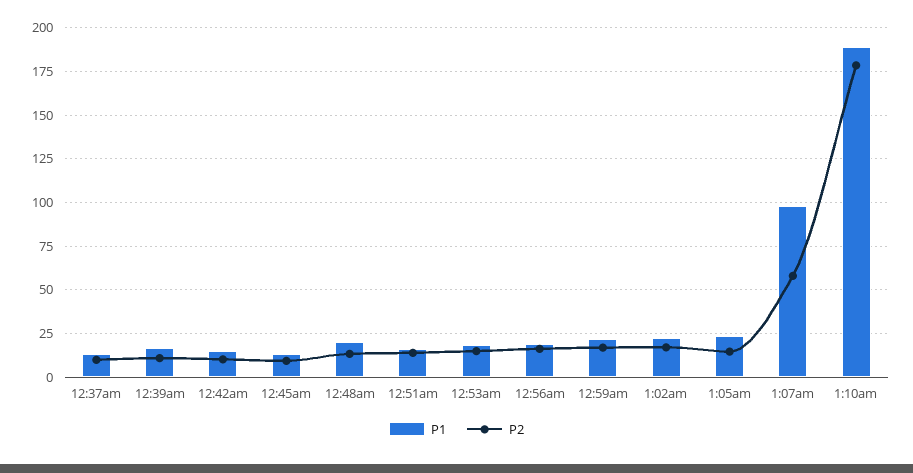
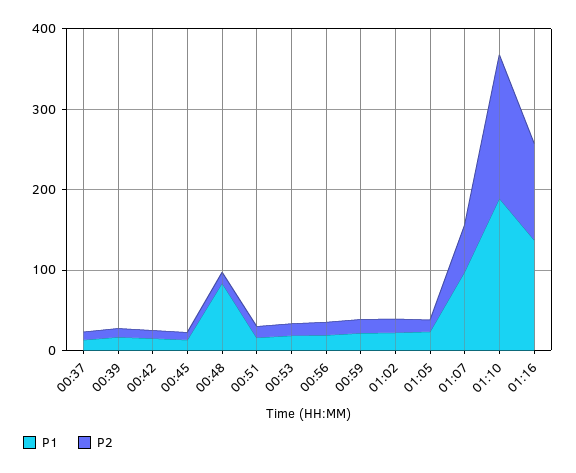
P1, 12:48am: 20 -> 80
P1, 01:16: none -> 140
P2, 01:16: none -> 120

